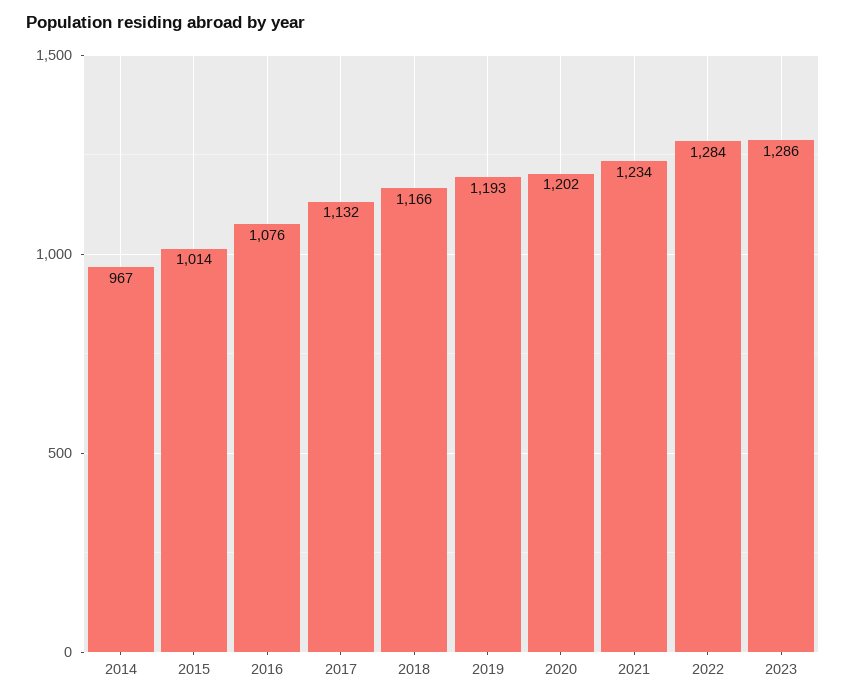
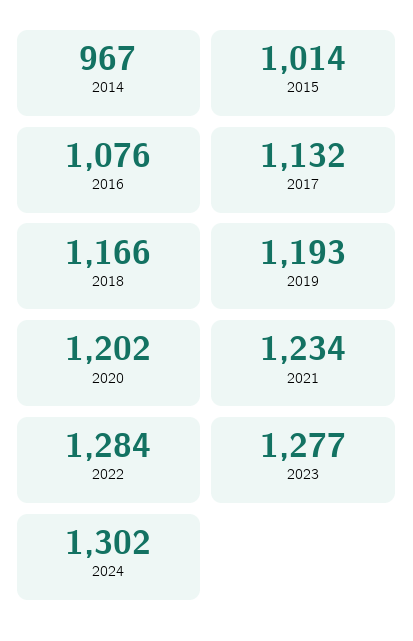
2023: 1286 -> 1277
2024: none -> 1302

